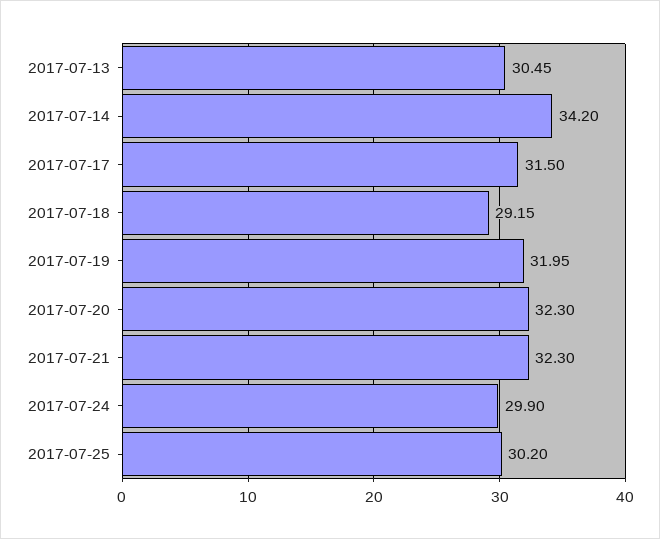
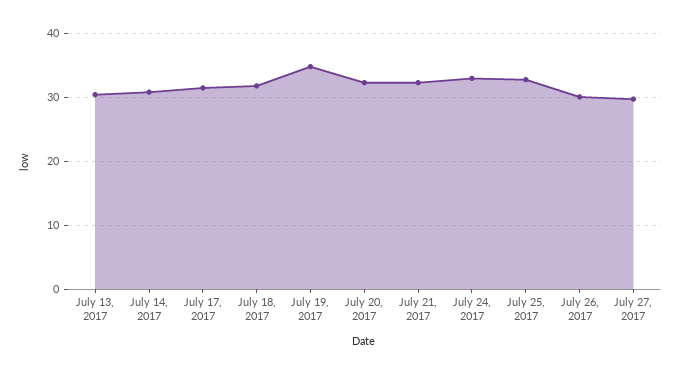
2017-07-14: 34.2 -> 31
2017-07-18: 29.15 -> 32
2017-07-19: 31.95 -> 35
2017-07-24: 29.9 -> 33
2017-07-25: 30.2 -> 33
July 26, 2017: none -> 30
July 27, 2017: none -> 30

